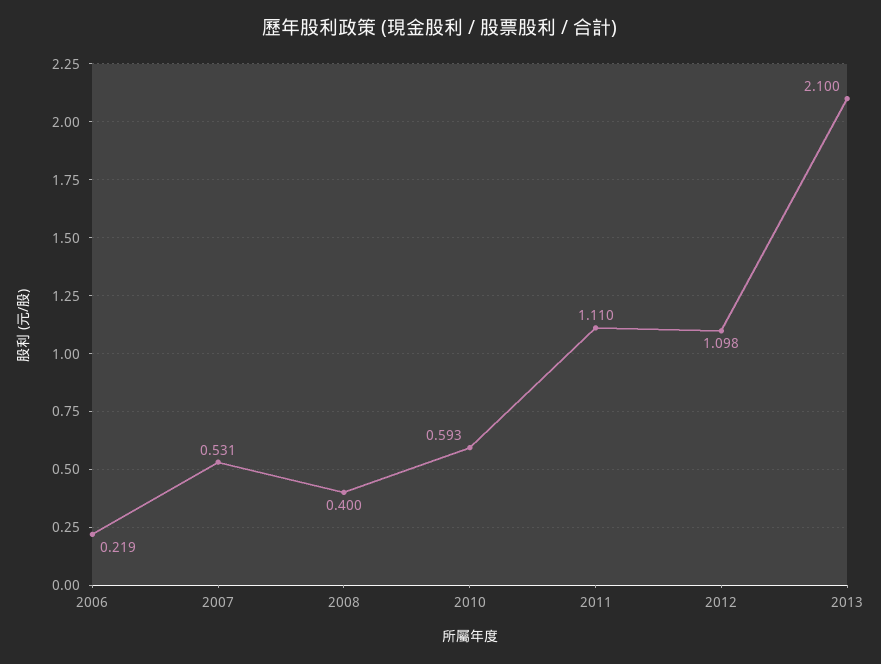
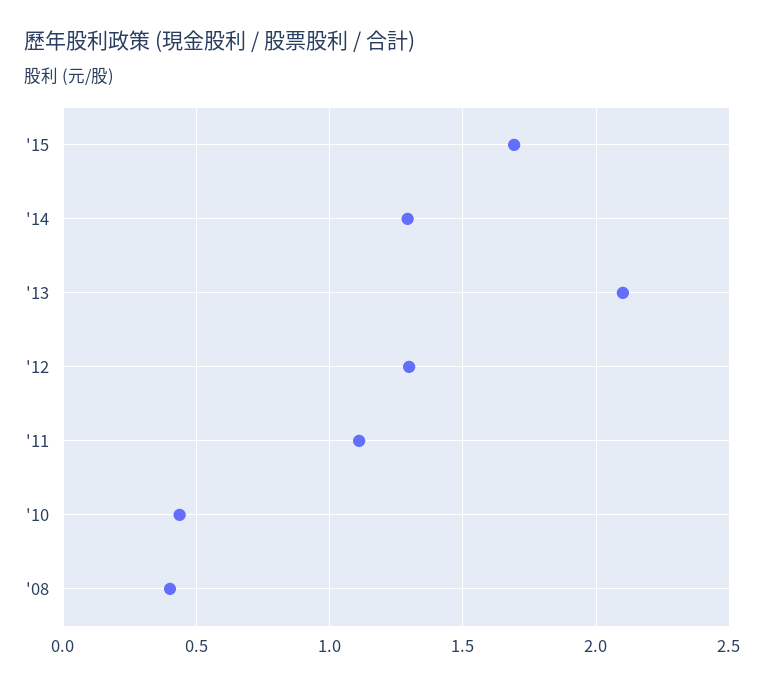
2006: 0.219 -> none
2007: 0.531 -> none
2010: 0.593 -> 0.45
2012: 1.098 -> 1.3
'15: none -> 1.7
'14: none -> 1.3

